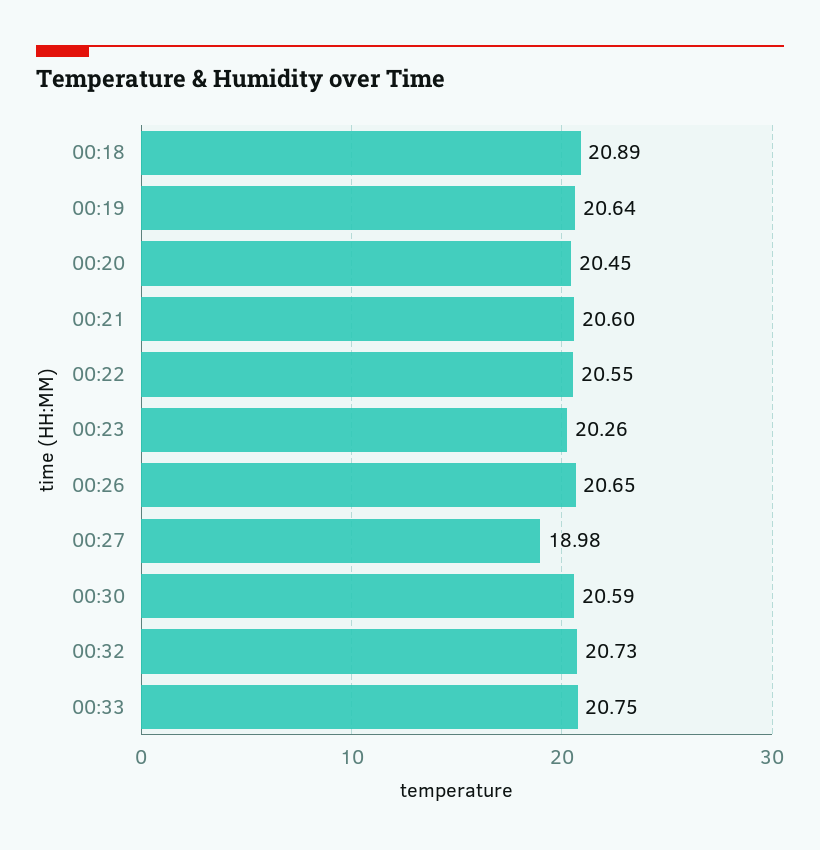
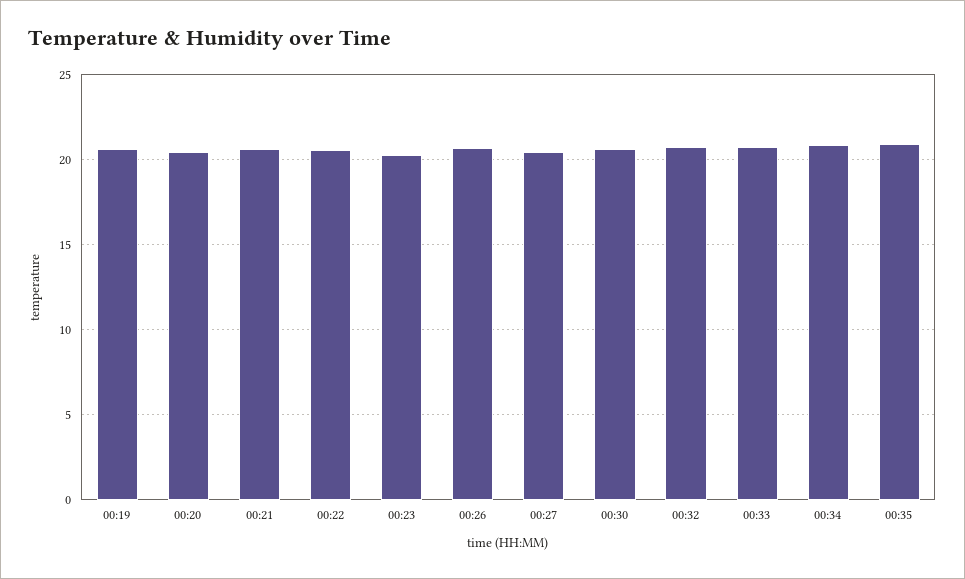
00:18: 20.89 -> none
00:27: 18.98 -> 20.5
00:34: none -> 21
00:35: none -> 21

